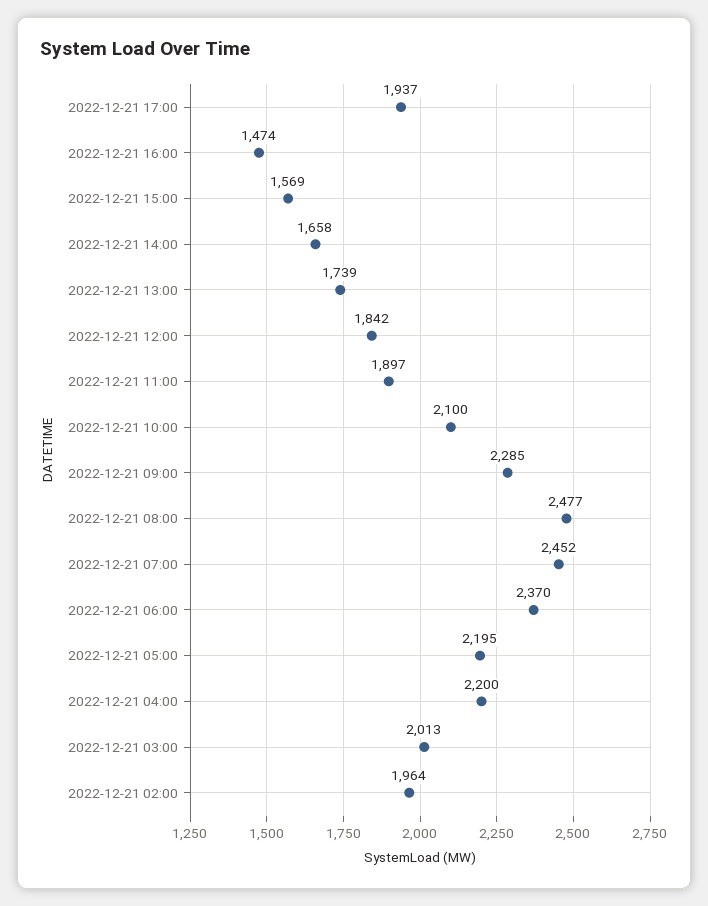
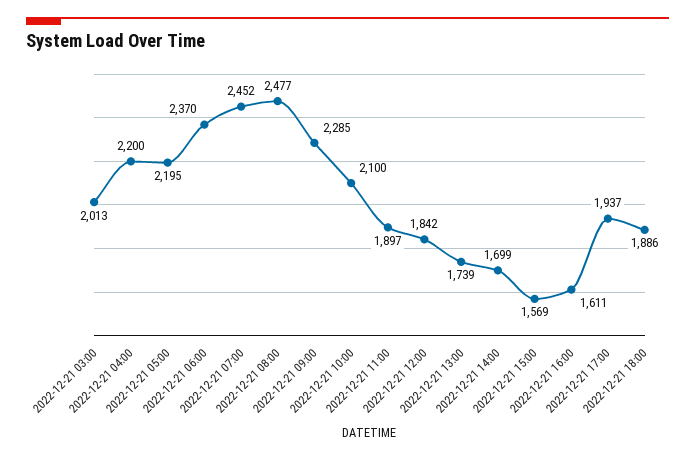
2022-12-21 16:00: 1474 -> 1611
2022-12-21 14:00: 1658 -> 1699
2022-12-21 02:00: 1964 -> none
2022-12-21 18:00: none -> 1886

